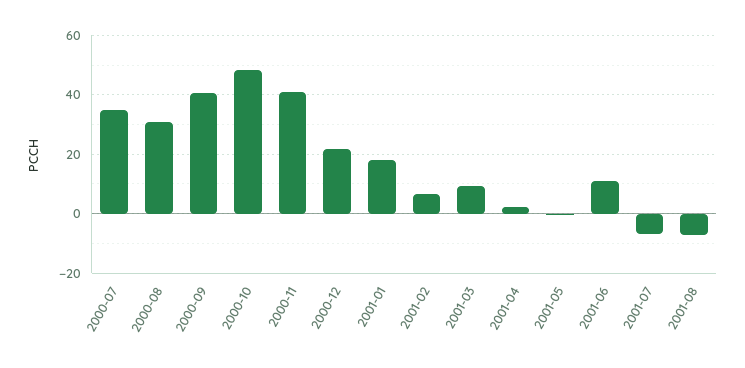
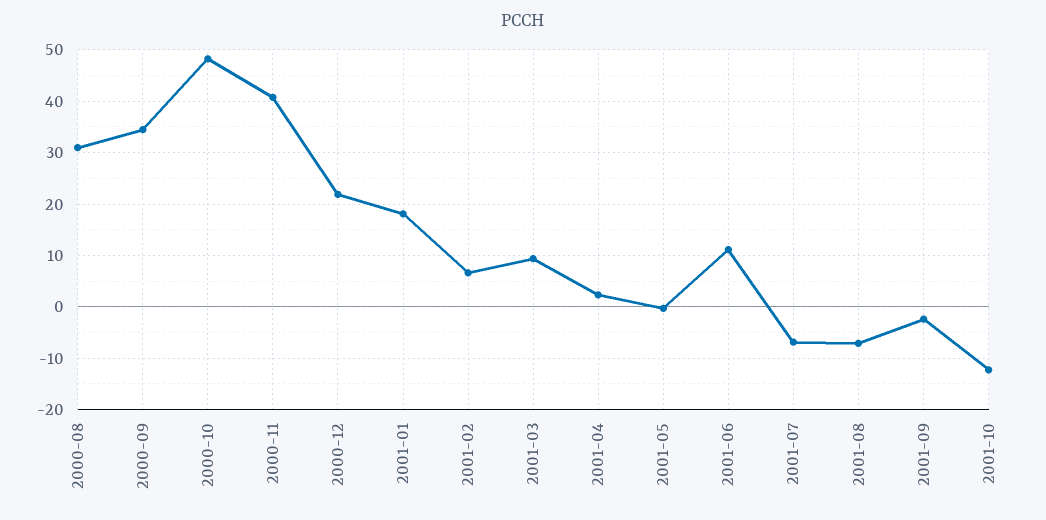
2000-07: 35 -> none
2000-09: 40 -> 34
2001-09: none -> -2
2001-10: none -> -12

